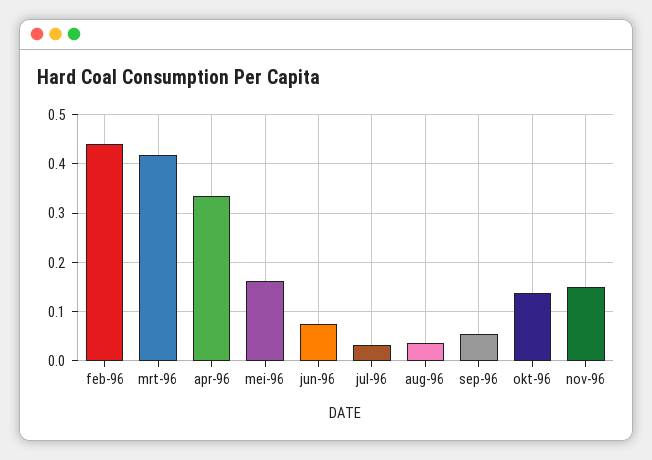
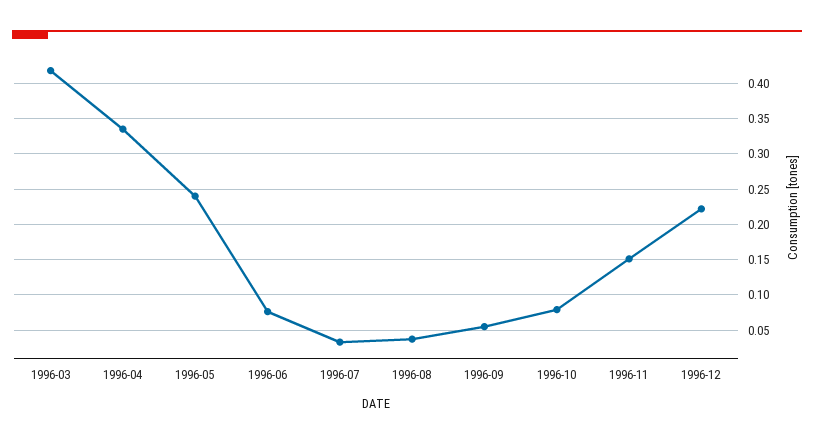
feb-96: 0.44 -> none
mei-96: 0.16 -> 0.24
okt-96: 0.14 -> 0.08
1996-12: none -> 0.22

